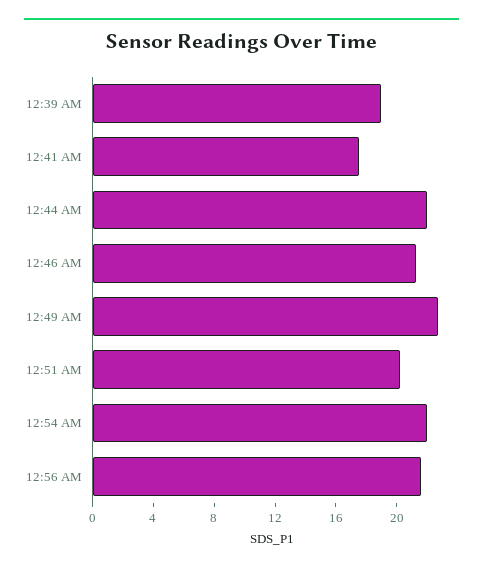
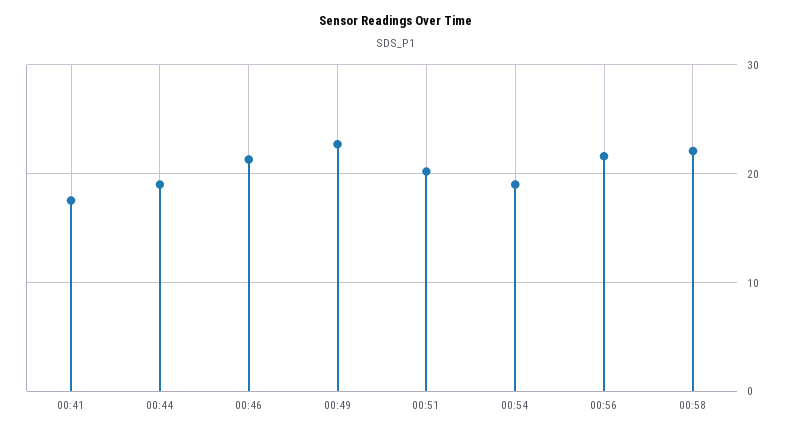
12:39 AM: 19 -> none
12:44 AM: 22 -> 19
12:54 AM: 22 -> 19
00:58: none -> 22

